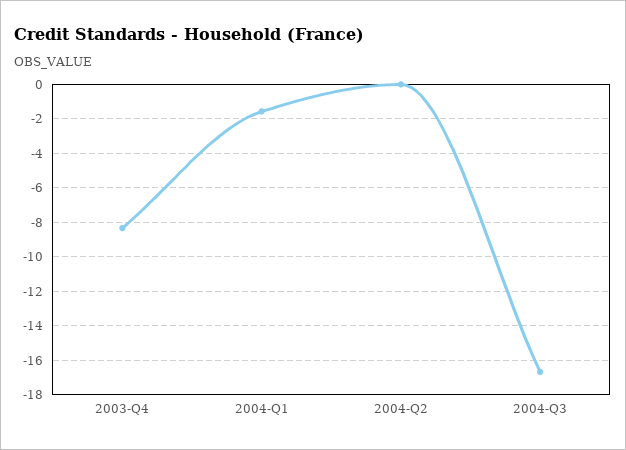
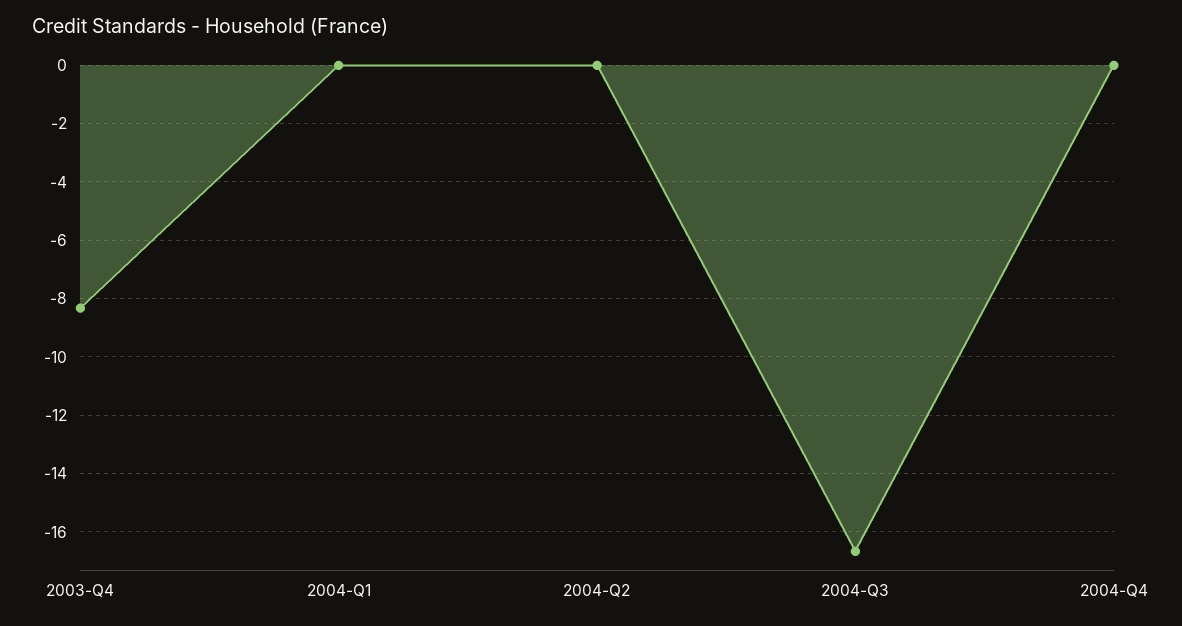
2004-Q1: -1.5 -> 0
2004-Q4: none -> 0

